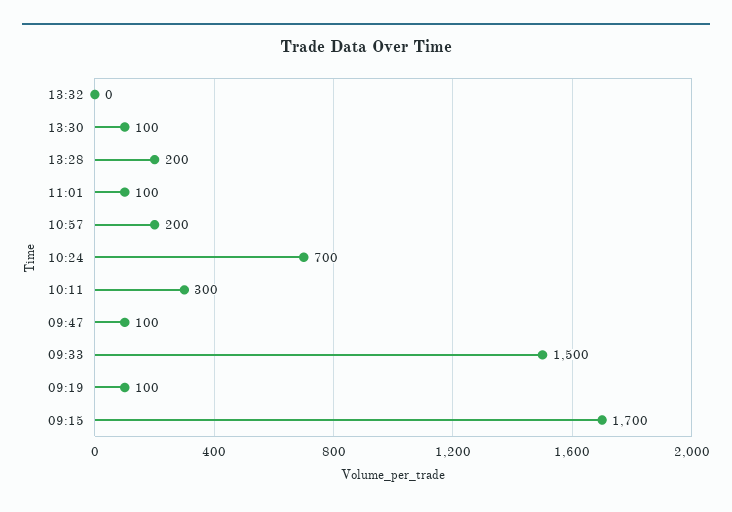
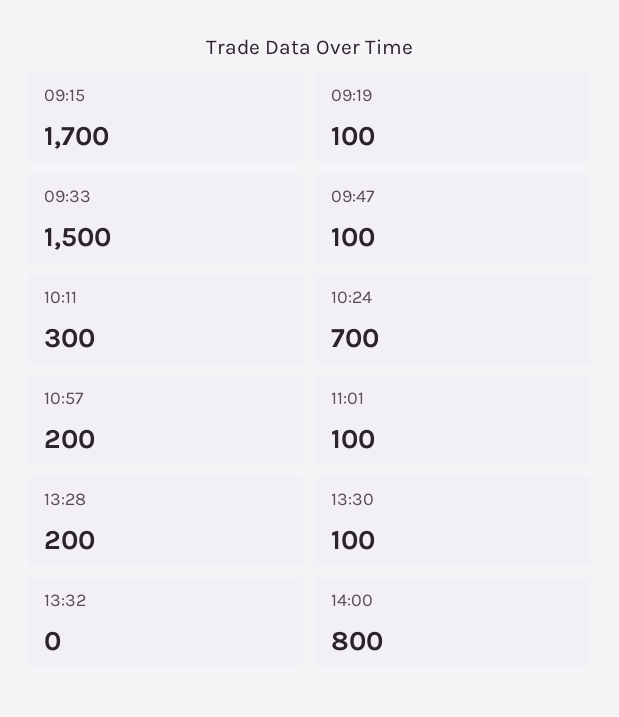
14:00: none -> 800

